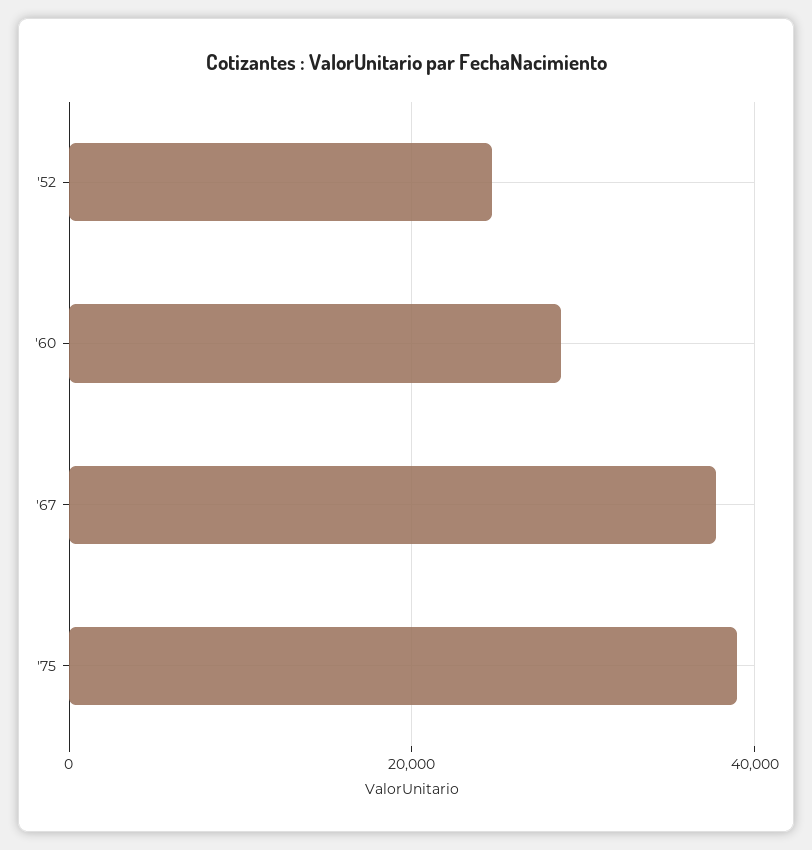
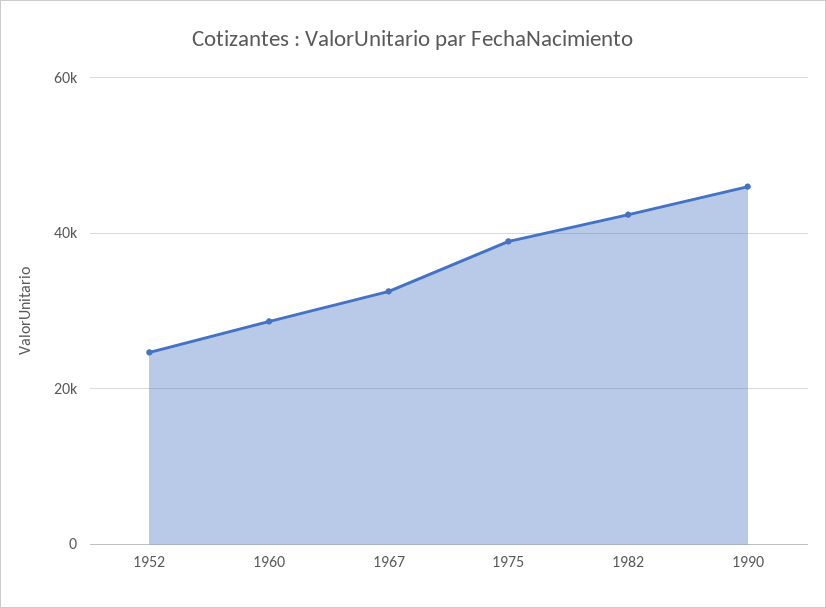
'67: 38000 -> 32000
1982: none -> 42000
1990: none -> 46000

